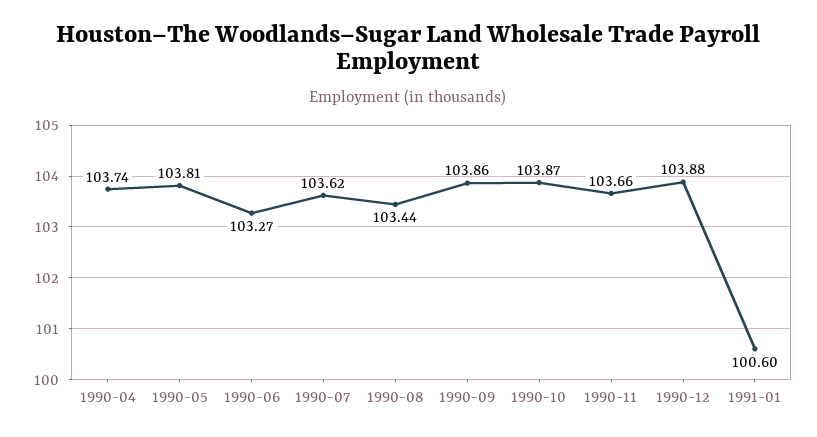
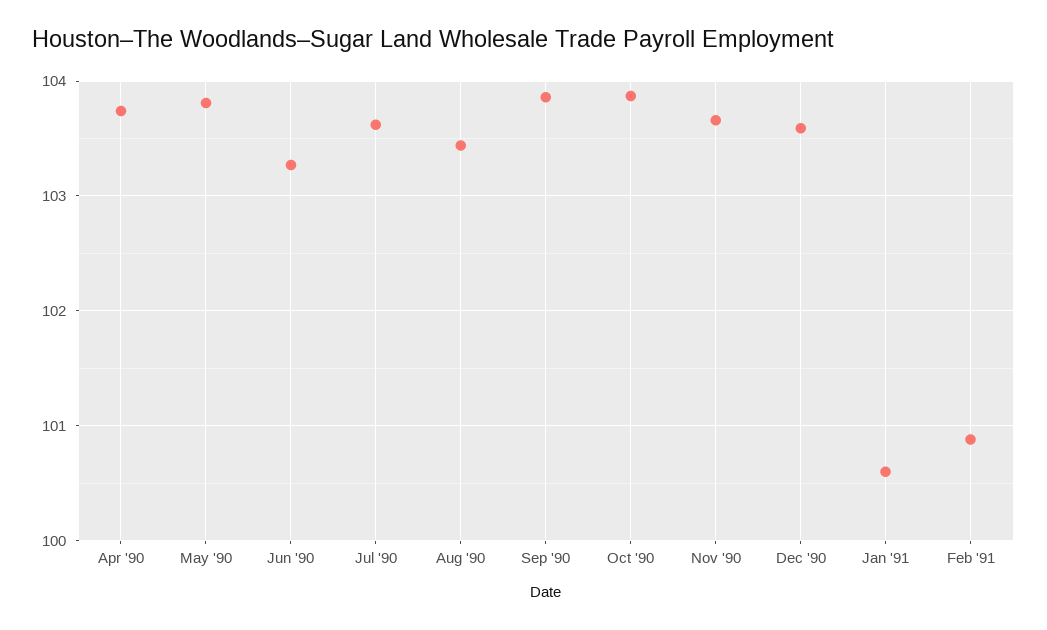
1990-12: 103.88 -> 103.6
Feb '91: none -> 100.9

